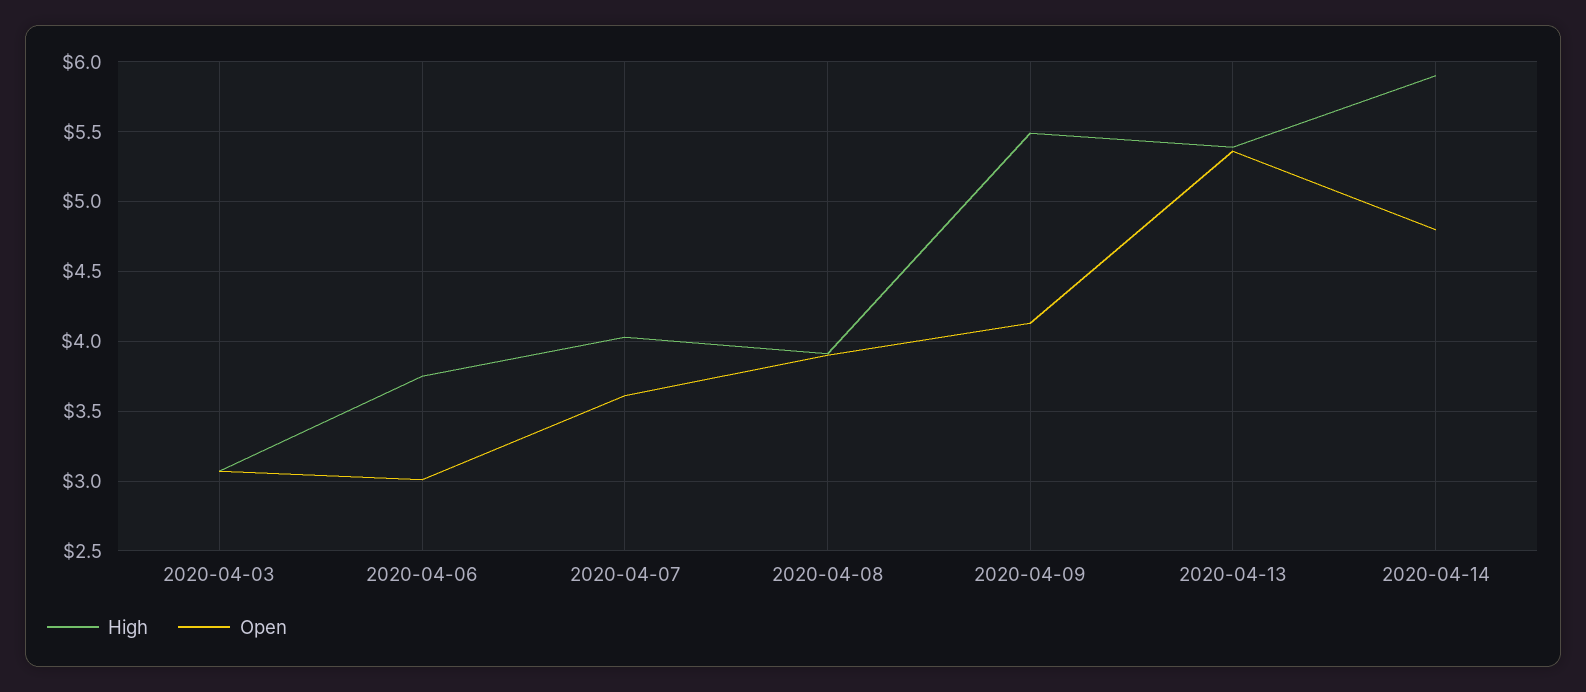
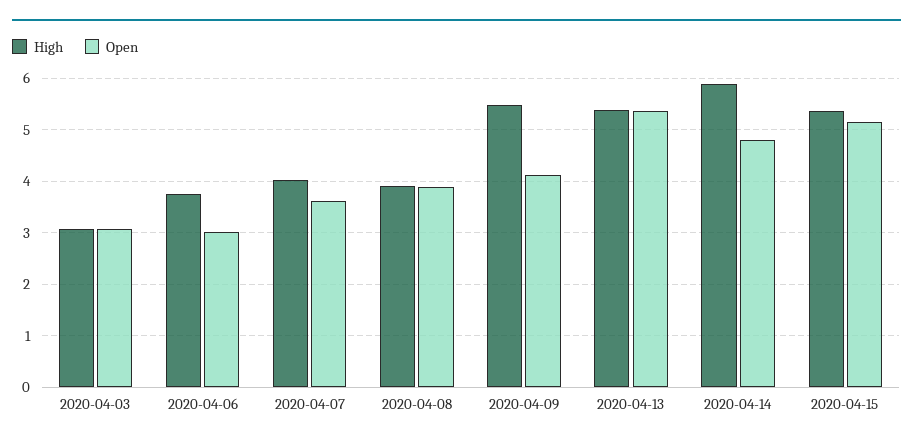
High, 2020-04-15: none -> 5.4
Open, 2020-04-15: none -> 5.2

